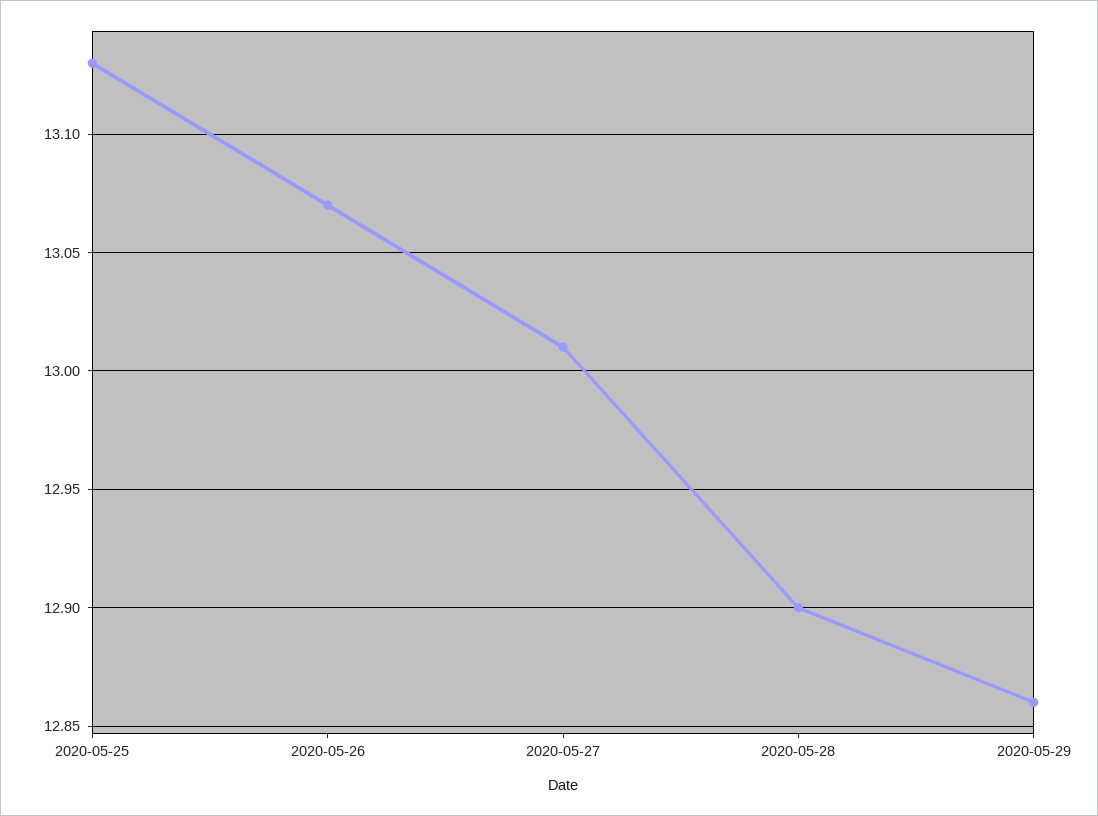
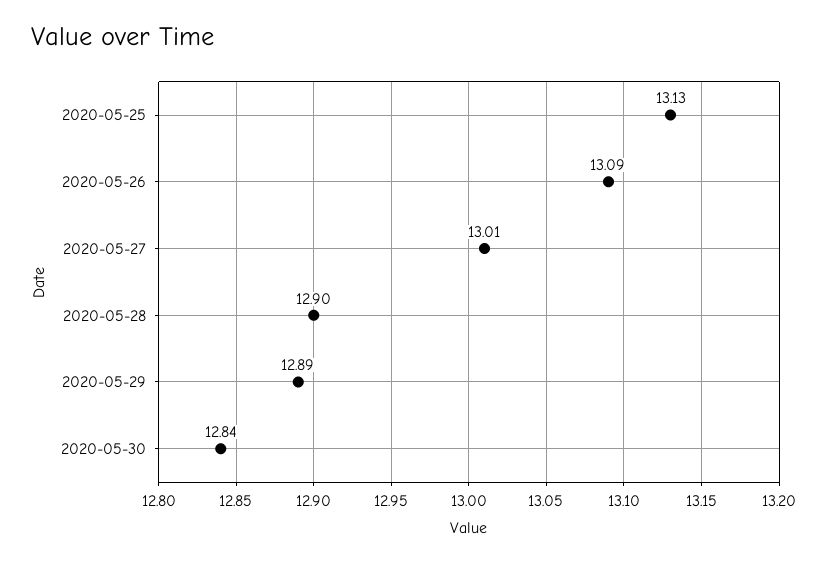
2020-05-26: 13.07 -> 13.09
2020-05-29: 12.86 -> 12.89
2020-05-30: none -> 12.84

